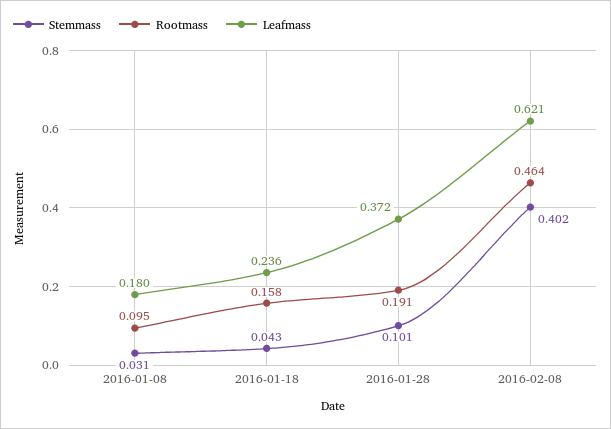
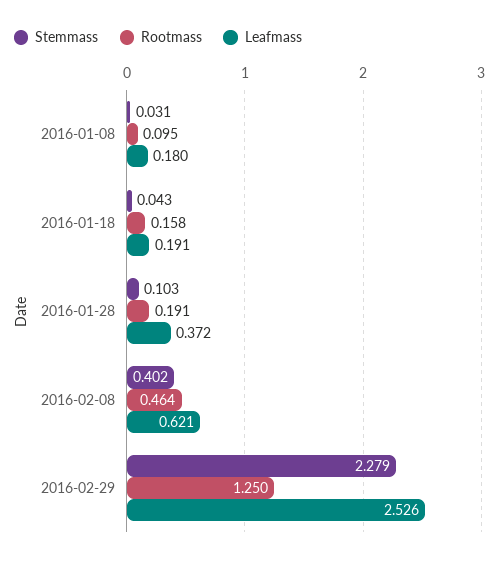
Leafmass, 2016-01-18: 0.236 -> 0.191
Stemmass, 2016-01-28: 0.101 -> 0.103
Stemmass, 2016-02-29: none -> 2.279
Rootmass, 2016-02-29: none -> 1.25
Leafmass, 2016-02-29: none -> 2.526

